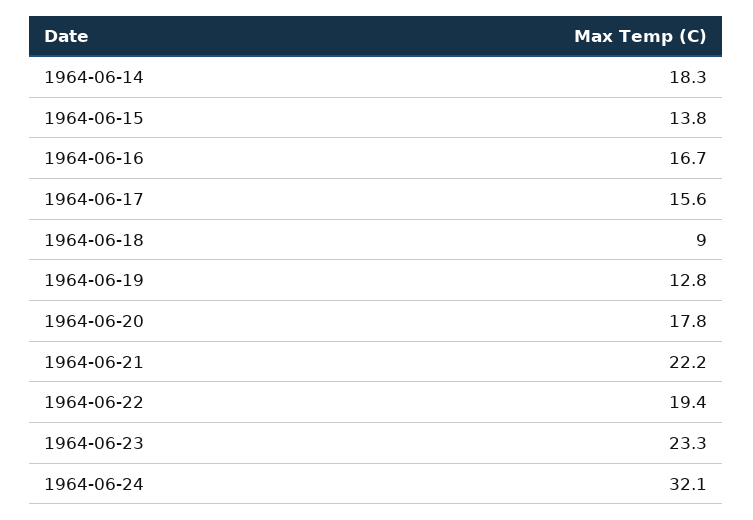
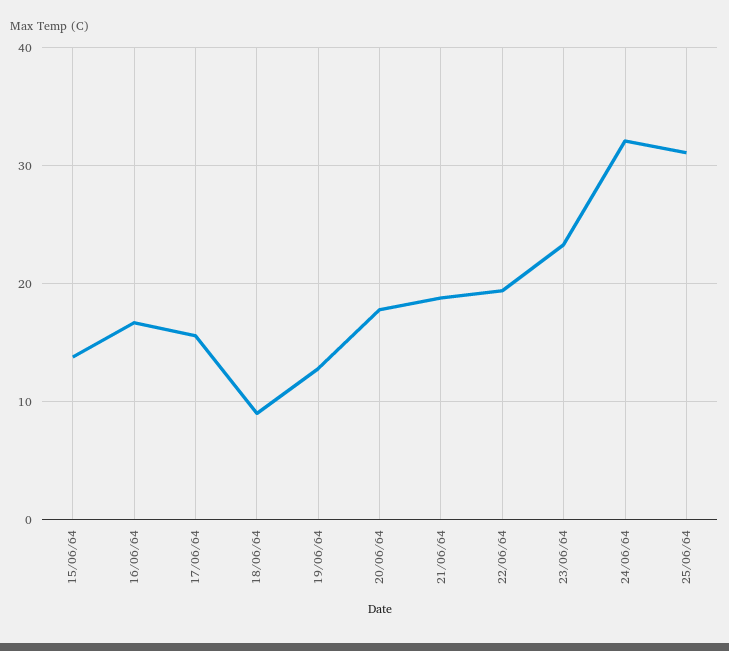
1964-06-14: 18.3 -> none
1964-06-21: 22.2 -> 19
25/06/64: none -> 31

